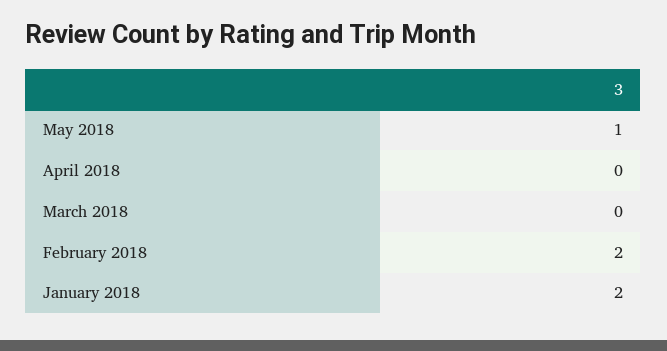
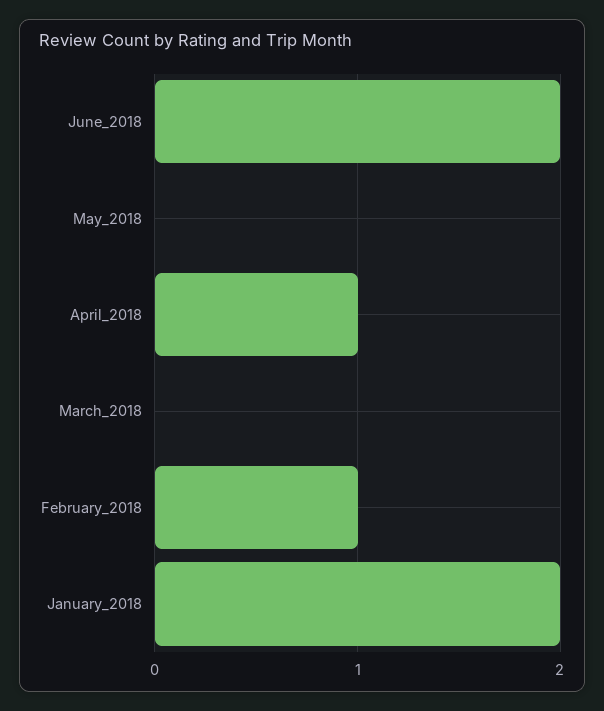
May 2018: 1 -> 0
April 2018: 0 -> 1
February 2018: 2 -> 1
June_2018: none -> 2

